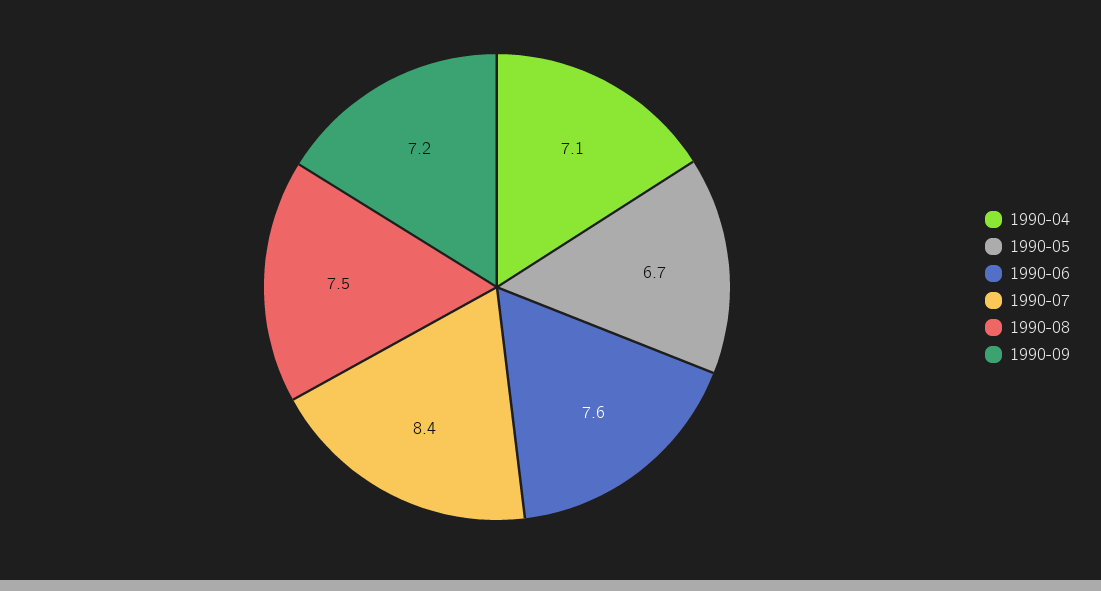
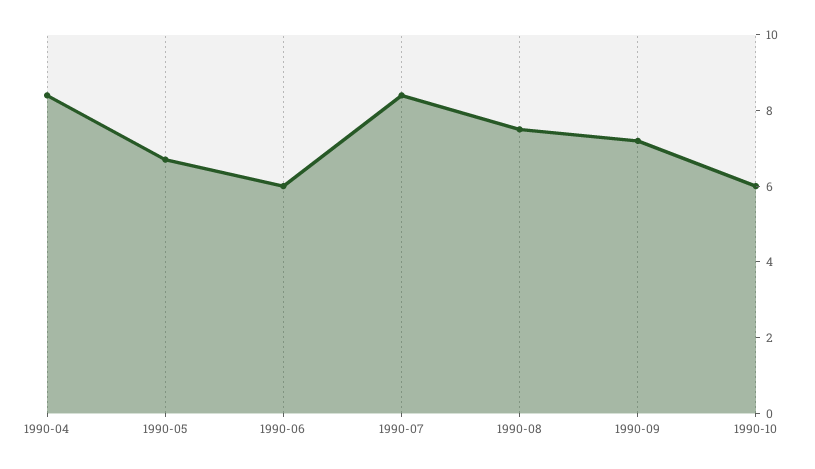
1990-04: 7.1 -> 8.5
1990-06: 7.6 -> 6
1990-10: none -> 6

